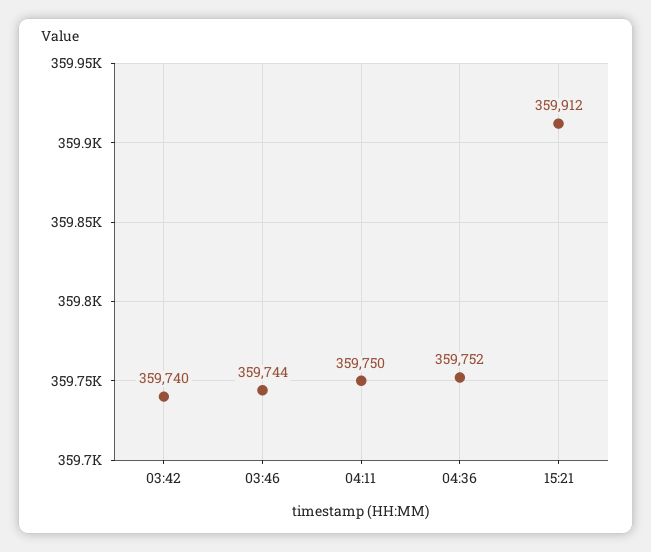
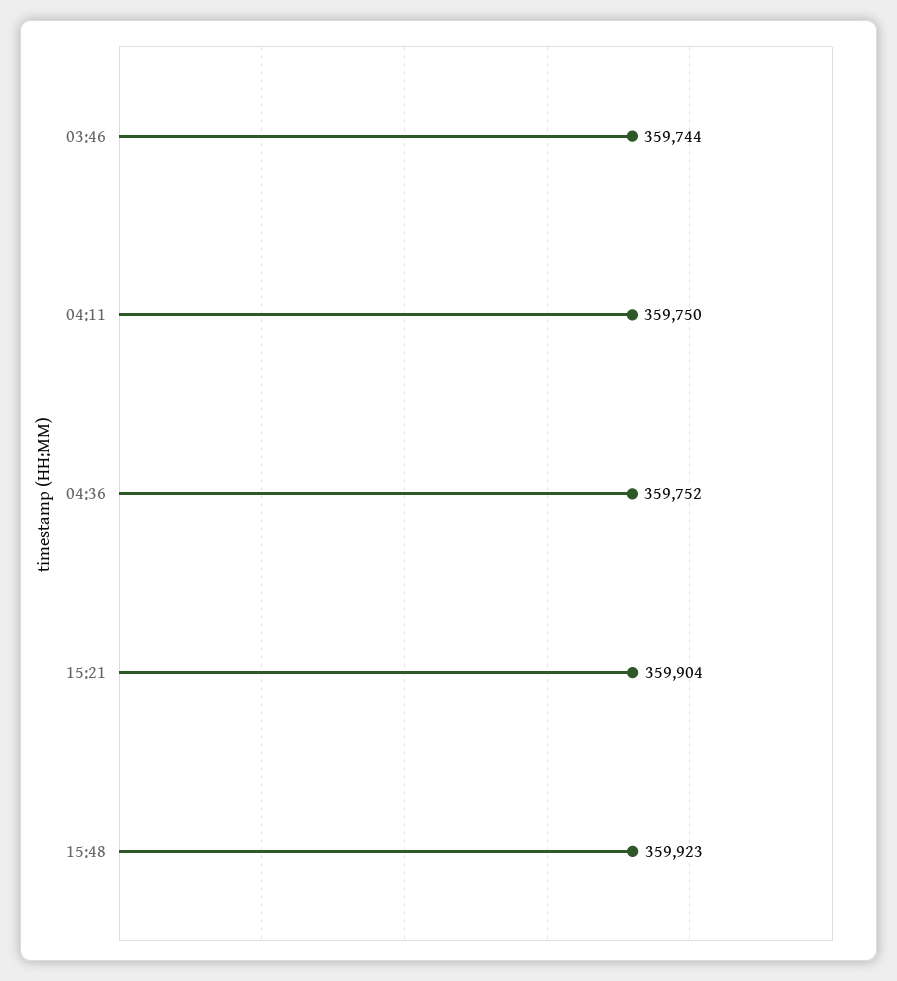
03:42: 359740 -> none
15:21: 359912 -> 359904
15:48: none -> 359923

